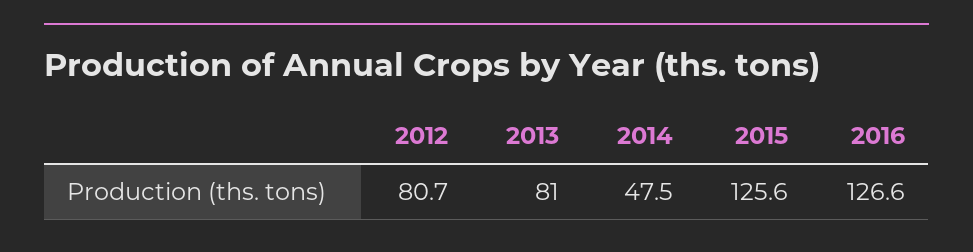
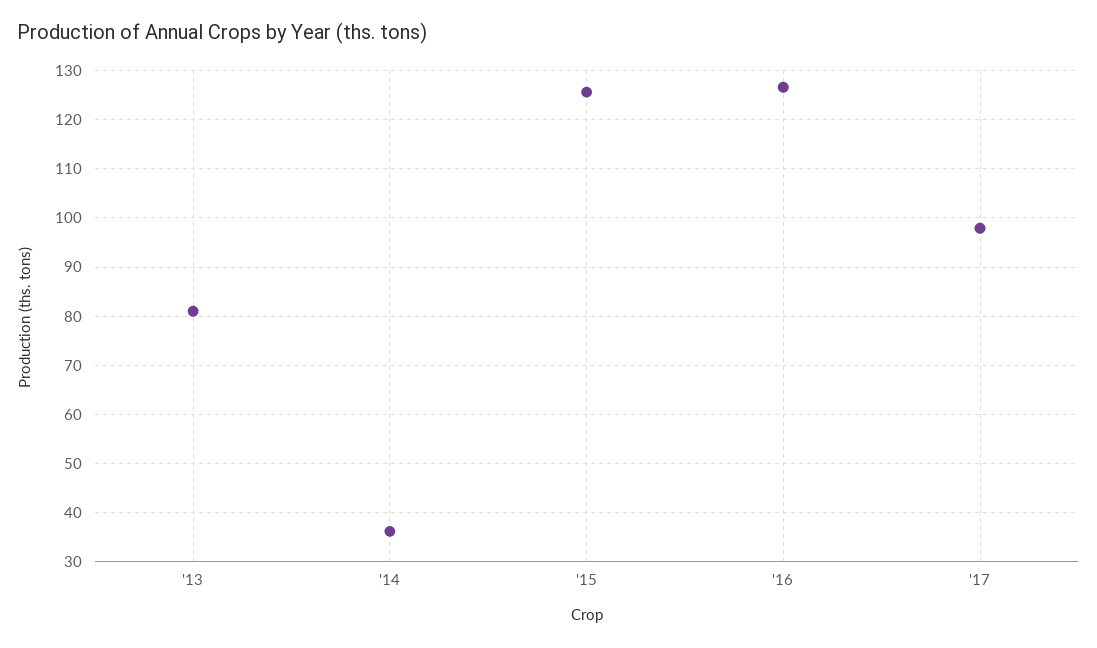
2012: 80.7 -> none
2014: 47.5 -> 36
'17: none -> 98

